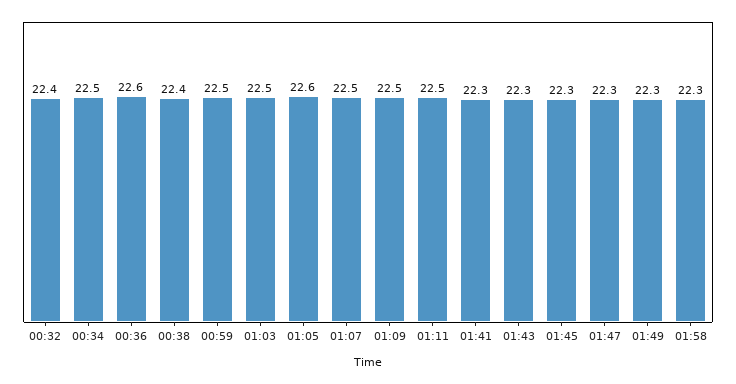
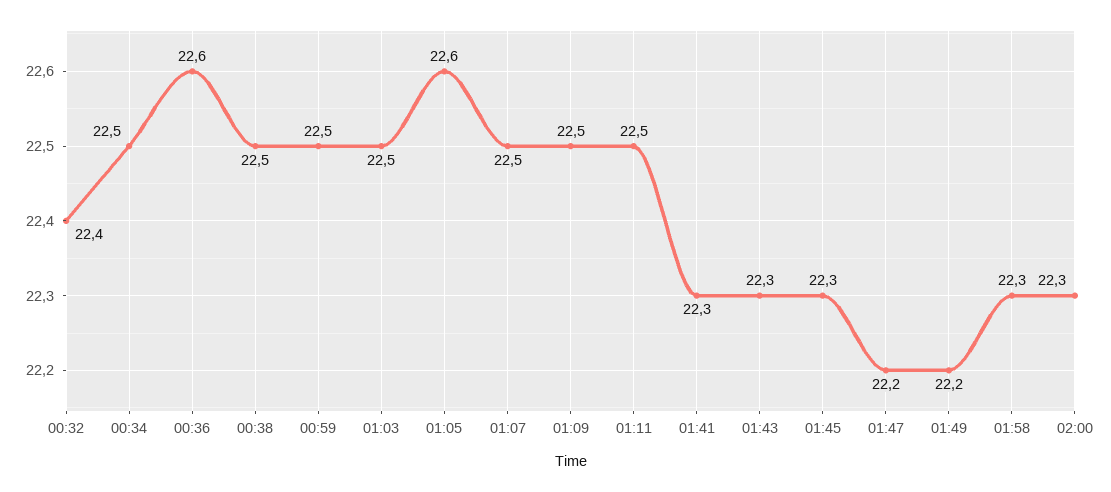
00:38: 22.4 -> 22.5
01:47: 22.3 -> 22.2
01:49: 22.3 -> 22.2
02:00: none -> 22.3

